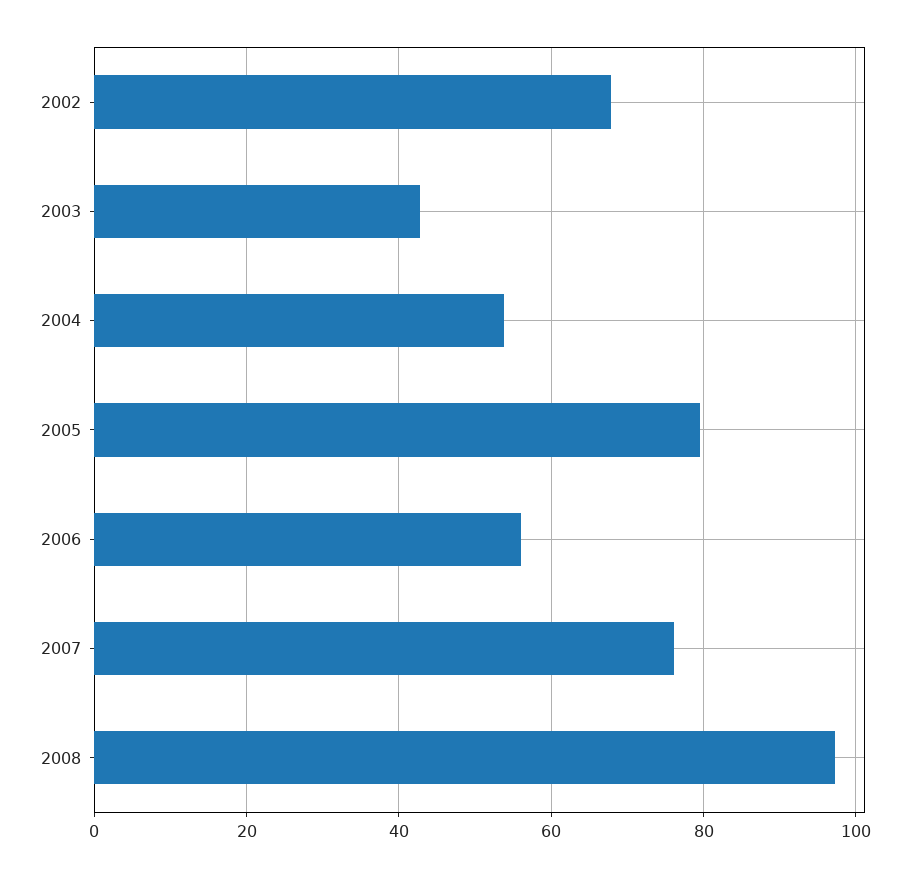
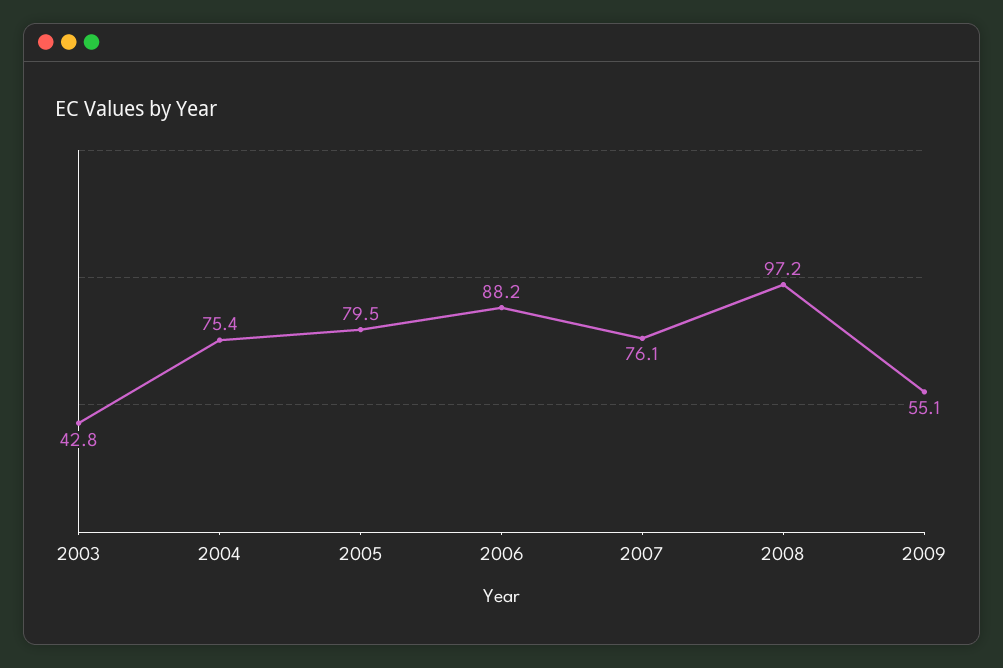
2002: 68 -> none
2004: 54 -> 75.4
2006: 56 -> 88.2
2009: none -> 55.1

